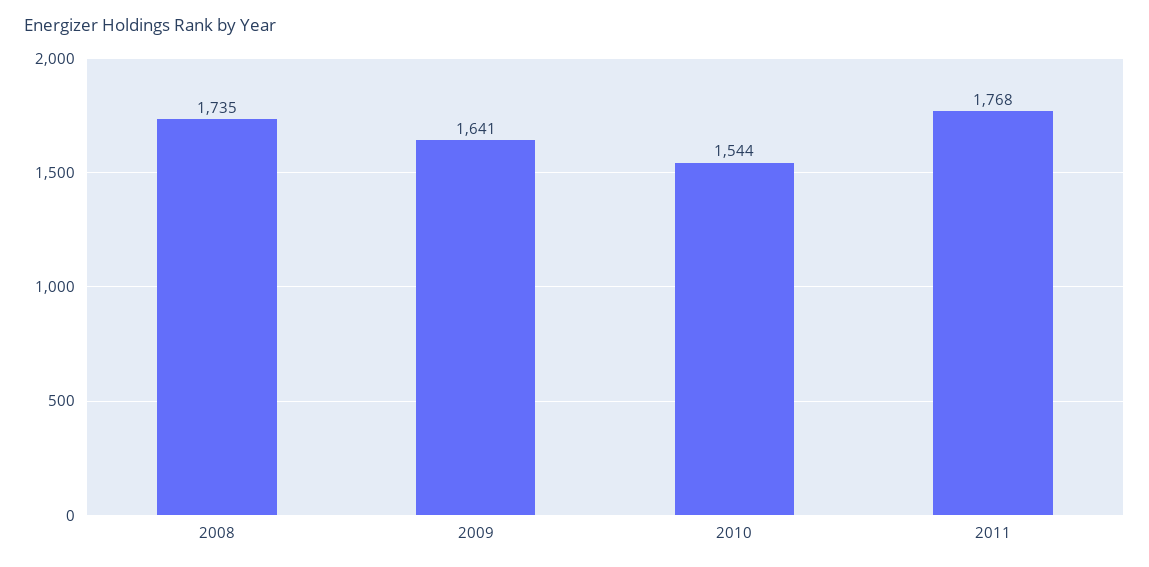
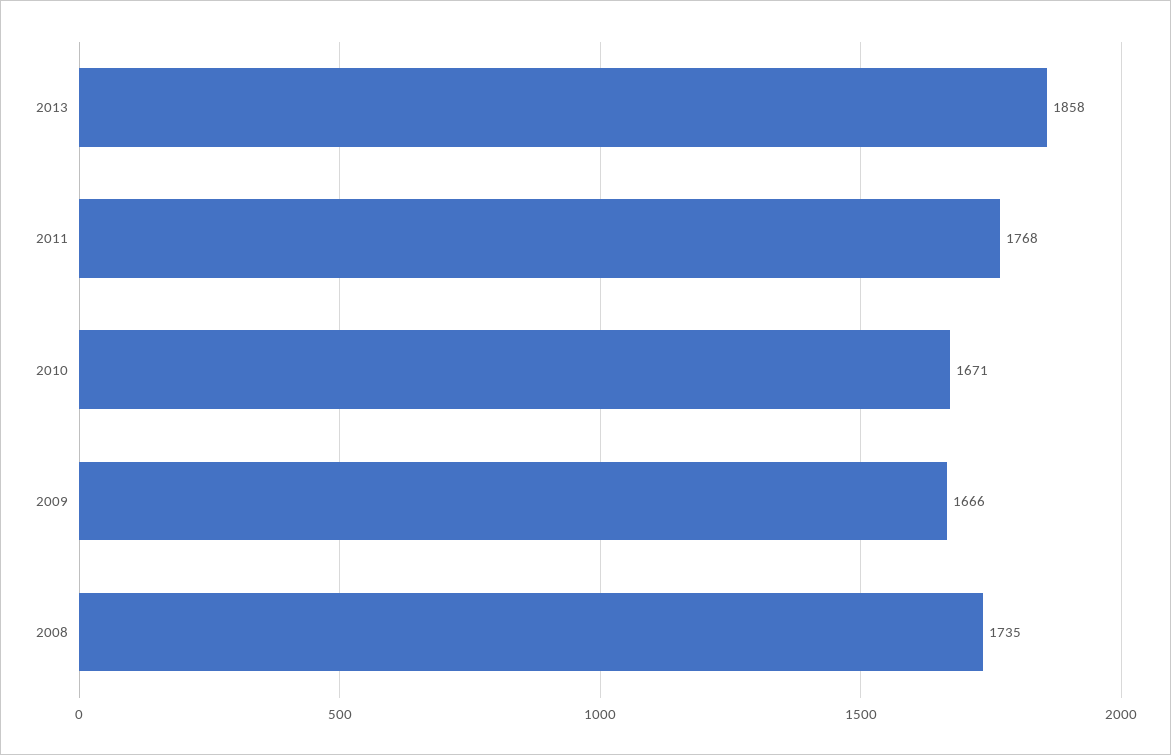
2009: 1641 -> 1666
2010: 1544 -> 1671
2013: none -> 1858

